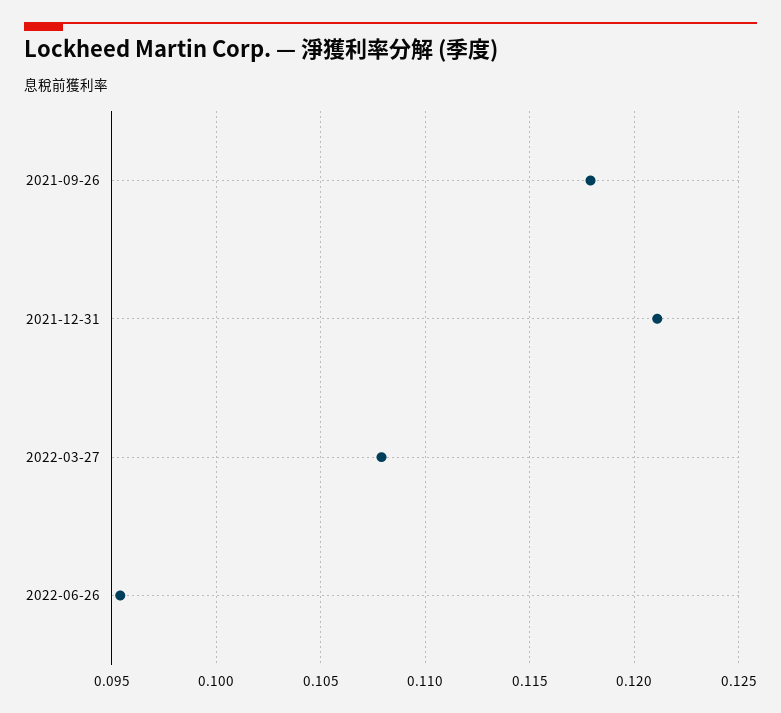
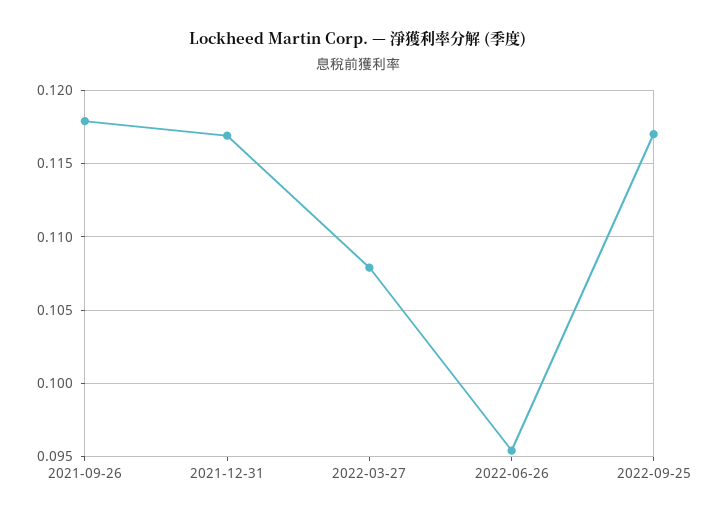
2021-12-31: 0.121 -> 0.117
2022-09-25: none -> 0.117

